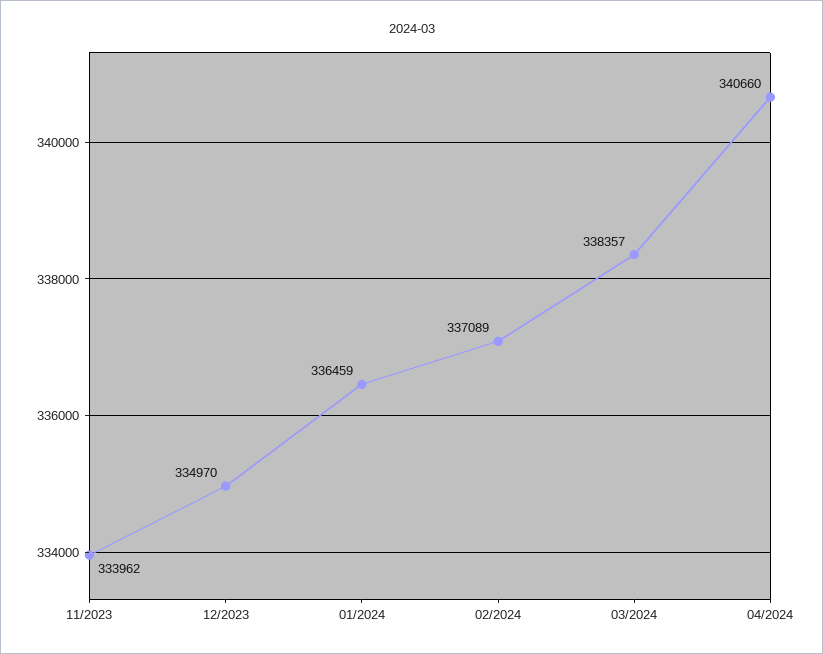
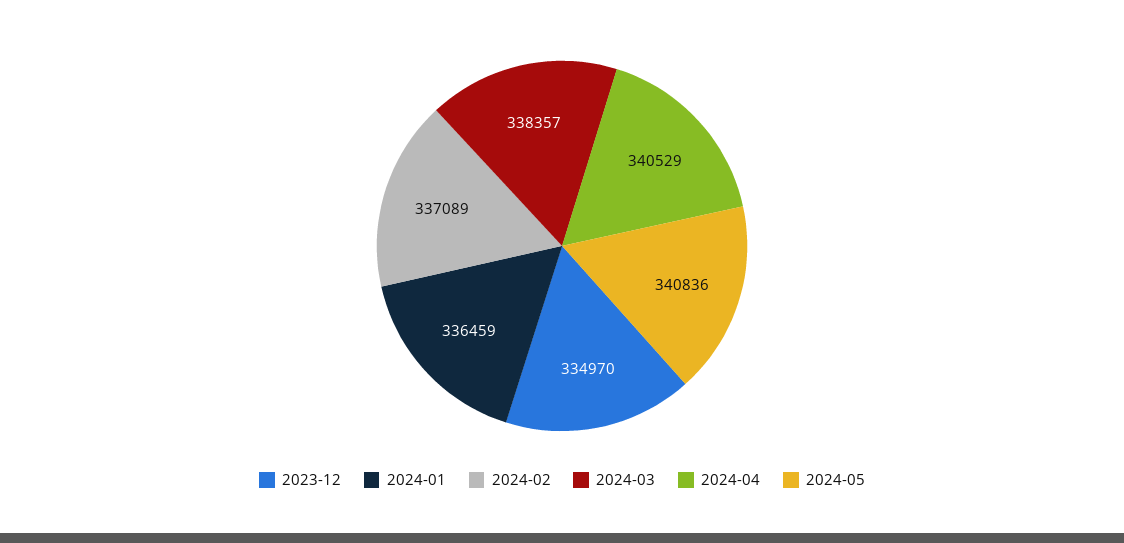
11/2023: 333962 -> none
04/2024: 340660 -> 340529
2024-05: none -> 340836

